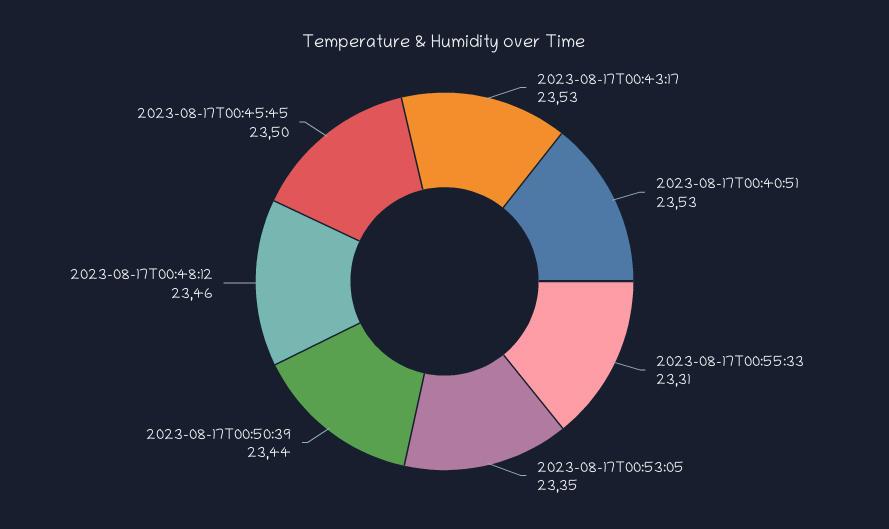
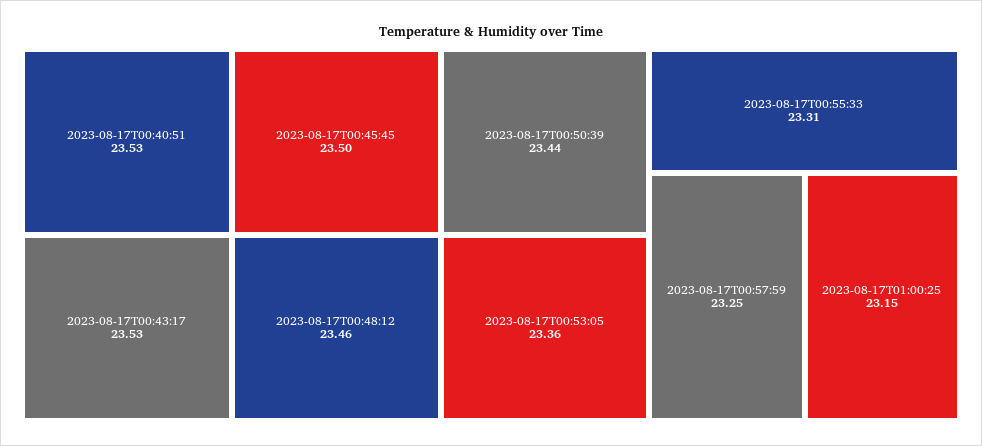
2023-08-17T00:53:05: 23.35 -> 23.36
2023-08-17T00:57:59: none -> 23.25
2023-08-17T01:00:25: none -> 23.15

